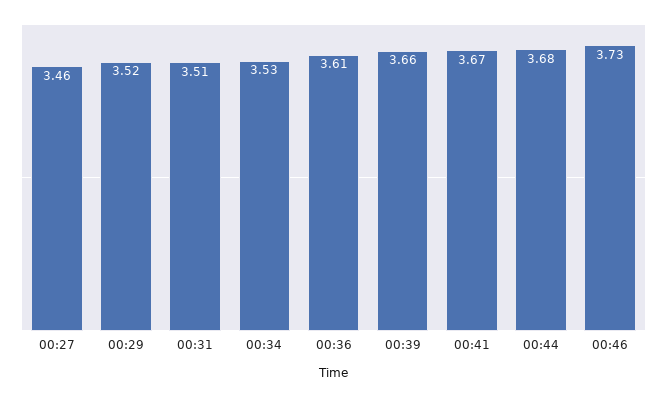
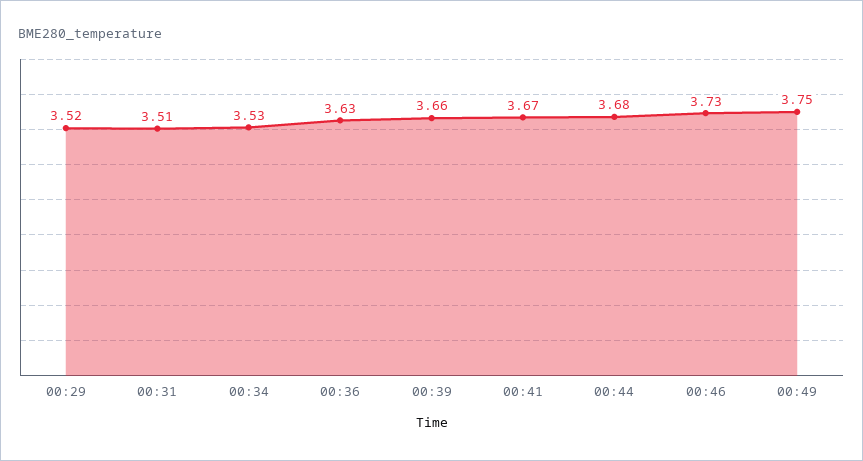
00:27: 3.46 -> none
00:36: 3.61 -> 3.63
00:49: none -> 3.75

